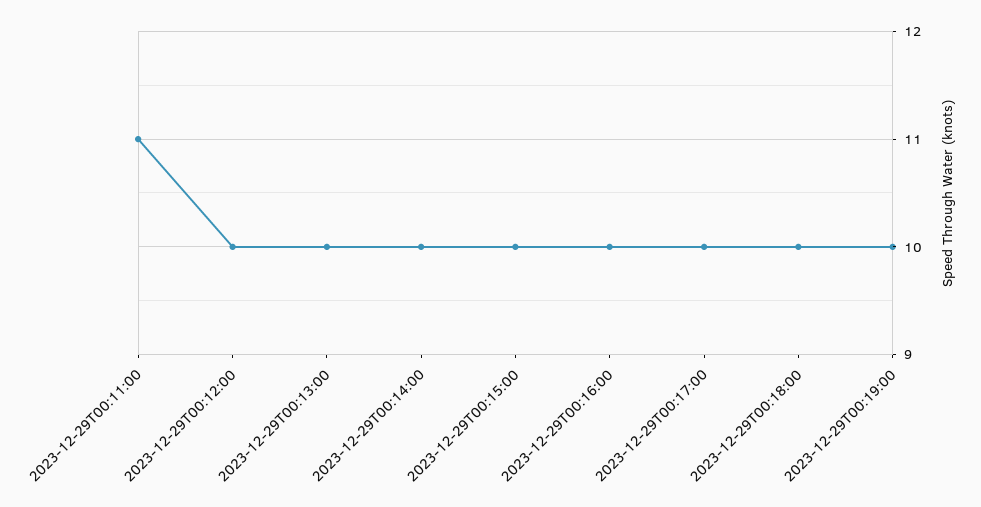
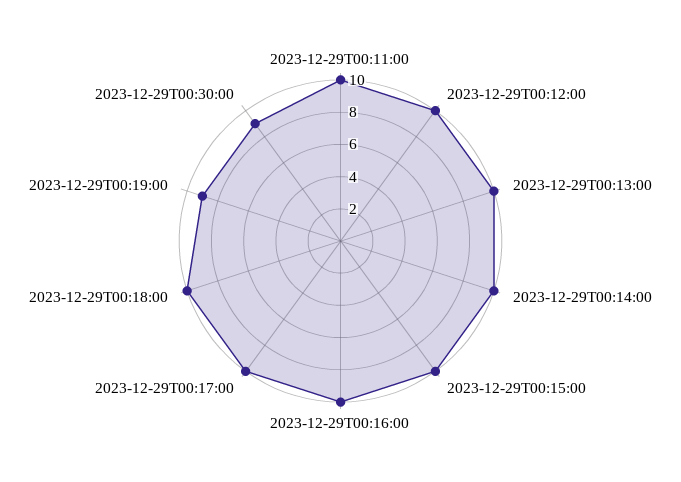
2023-12-29T00:11:00: 11 -> 10
2023-12-29T00:19:00: 10 -> 9
2023-12-29T00:30:00: none -> 9

